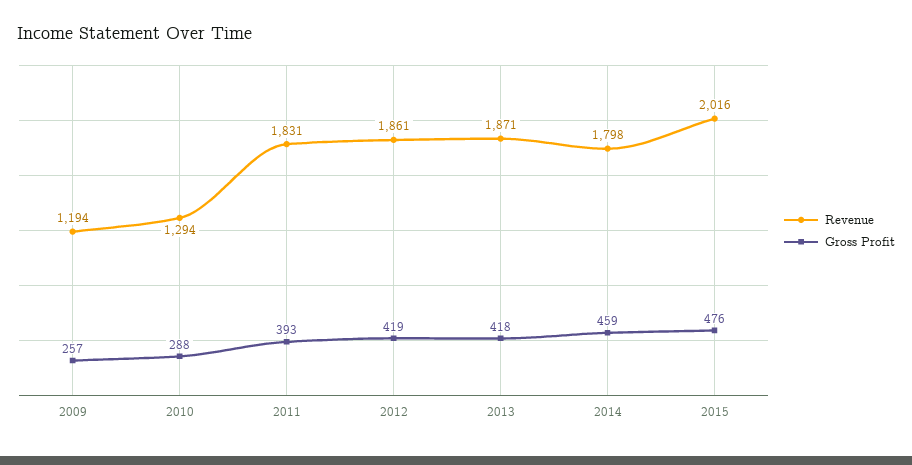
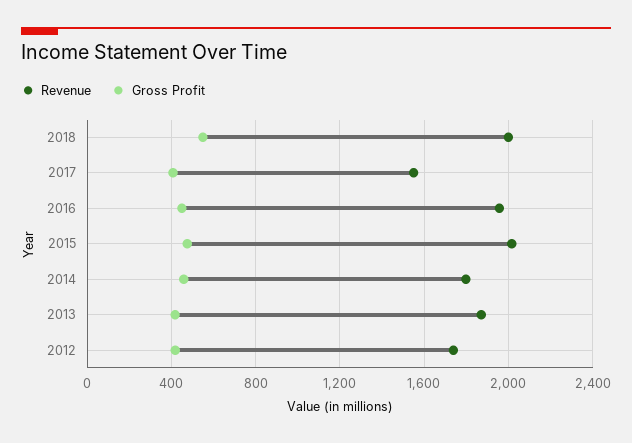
Revenue, 2009: 1194 -> none
Gross Profit, 2009: 257 -> none
Revenue, 2010: 1294 -> none
Gross Profit, 2010: 288 -> none
Revenue, 2011: 1831 -> none
Gross Profit, 2011: 393 -> none
Revenue, 2012: 1861 -> 1750
Revenue, 2018: none -> 2000
Gross Profit, 2018: none -> 550
Revenue, 2017: none -> 1550
Gross Profit, 2017: none -> 400
Revenue, 2016: none -> 1950
Gross Profit, 2016: none -> 450

